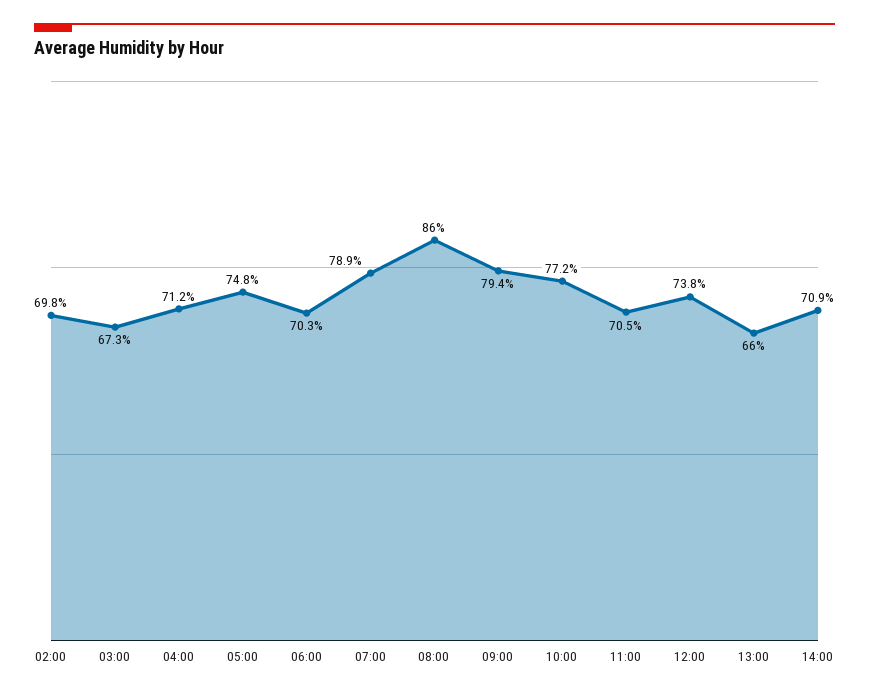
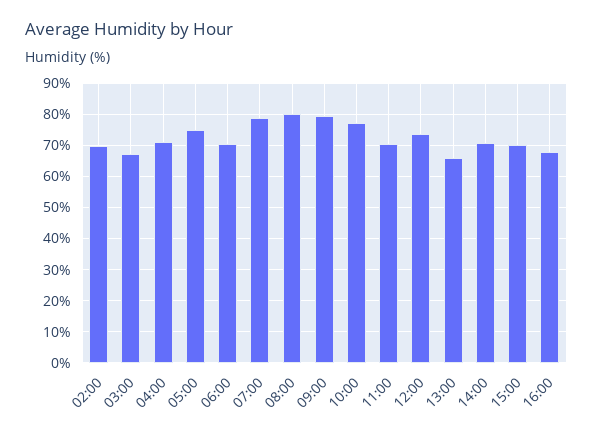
08:00: 86 -> 80
15:00: none -> 70
16:00: none -> 68

